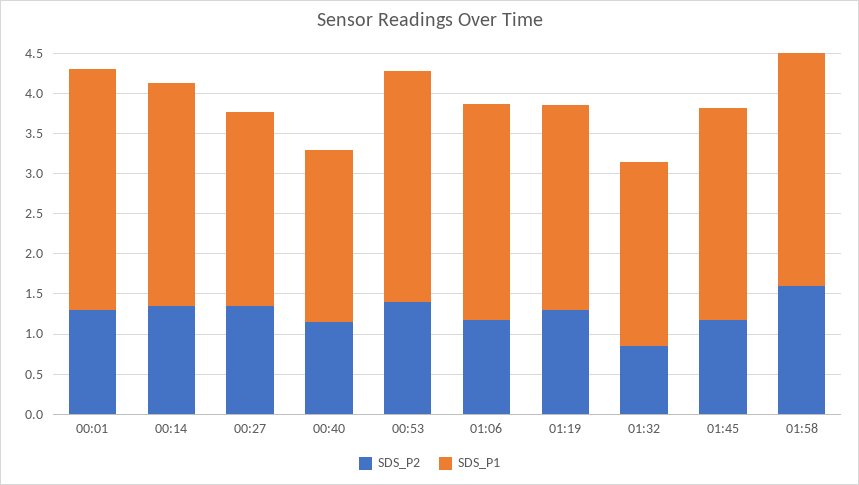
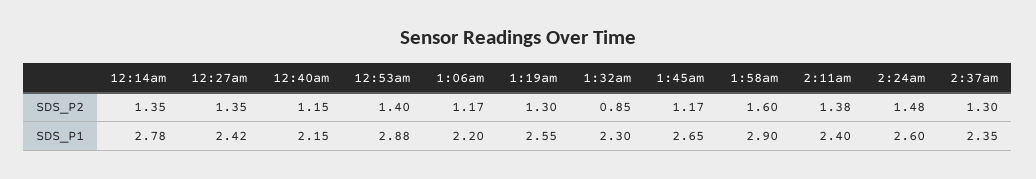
SDS_P2, 00:01: 1.3 -> none
SDS_P1, 00:01: 3 -> none
SDS_P1, 01:06: 2.7 -> 2.2
SDS_P2, 2:11am: none -> 1.38
SDS_P2, 2:24am: none -> 1.48
SDS_P2, 2:37am: none -> 1.3
SDS_P1, 2:11am: none -> 2.4
SDS_P1, 2:24am: none -> 2.6
SDS_P1, 2:37am: none -> 2.35

